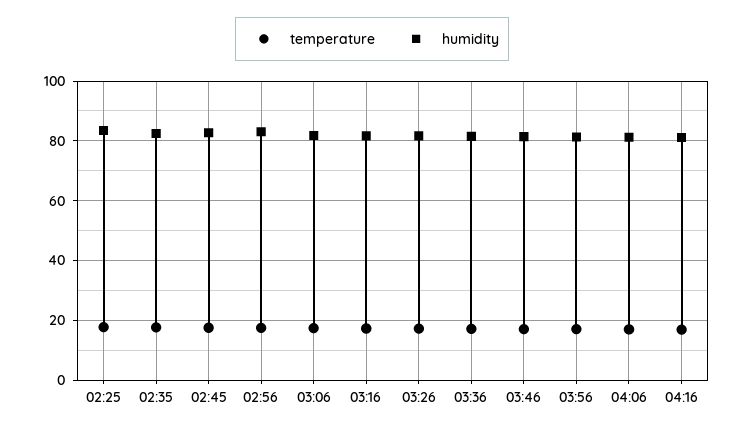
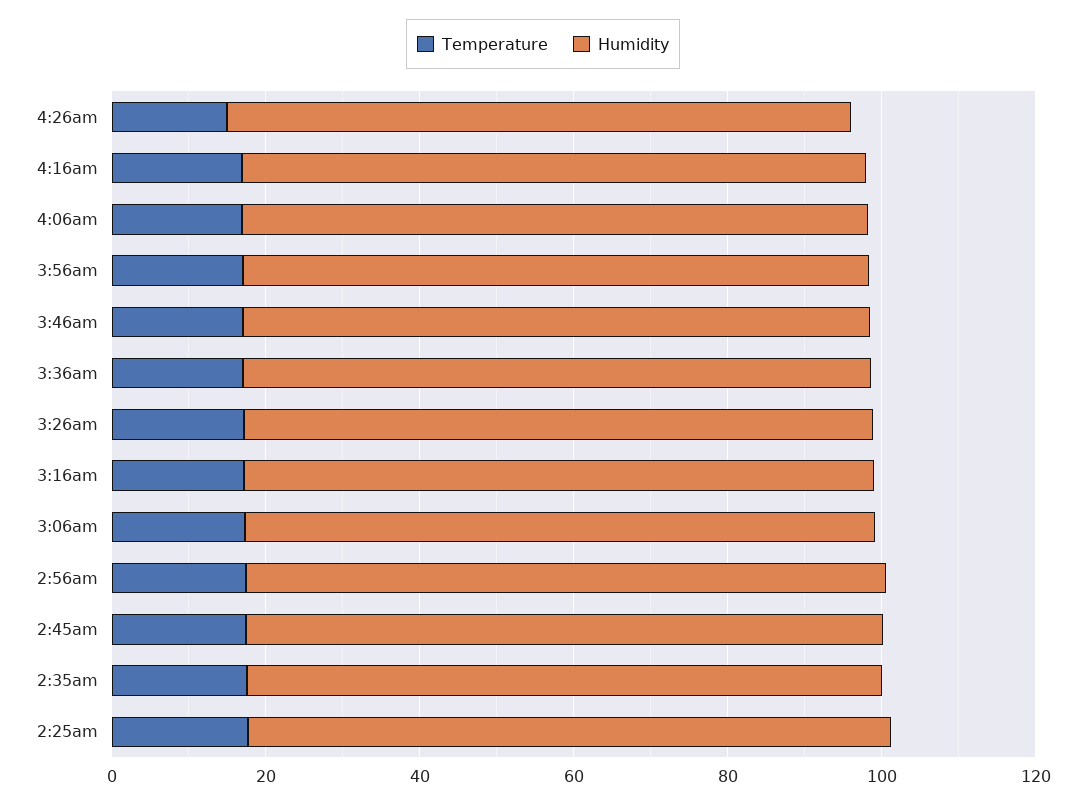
temperature, 4:26am: none -> 15
humidity, 4:26am: none -> 80

